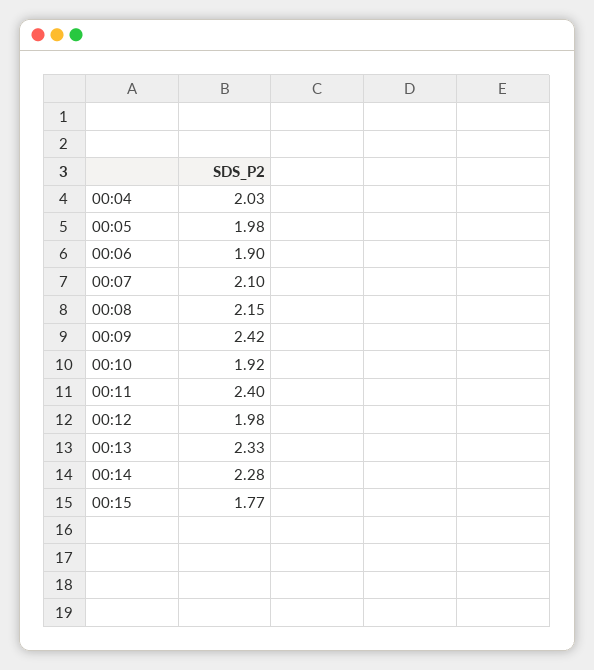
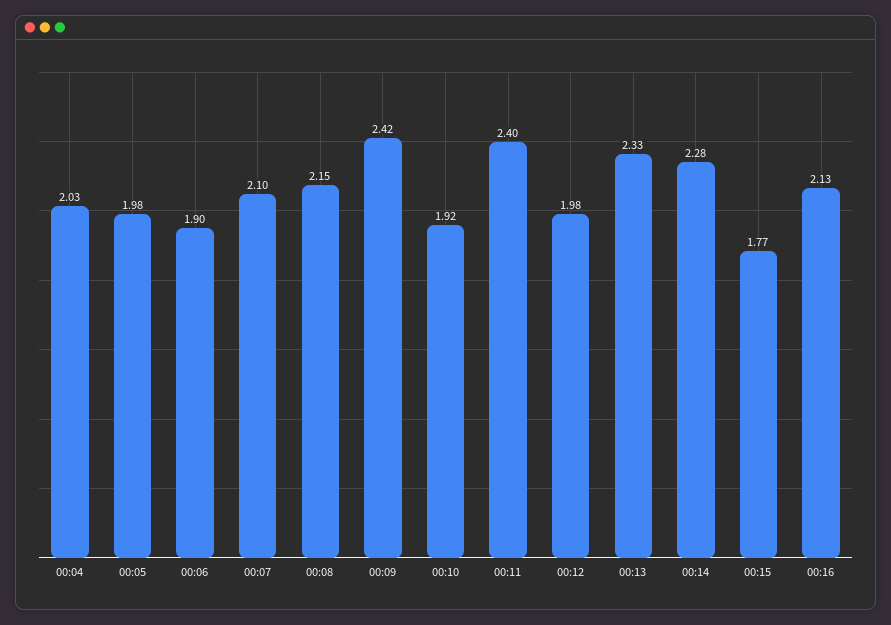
00:16: none -> 2.13

